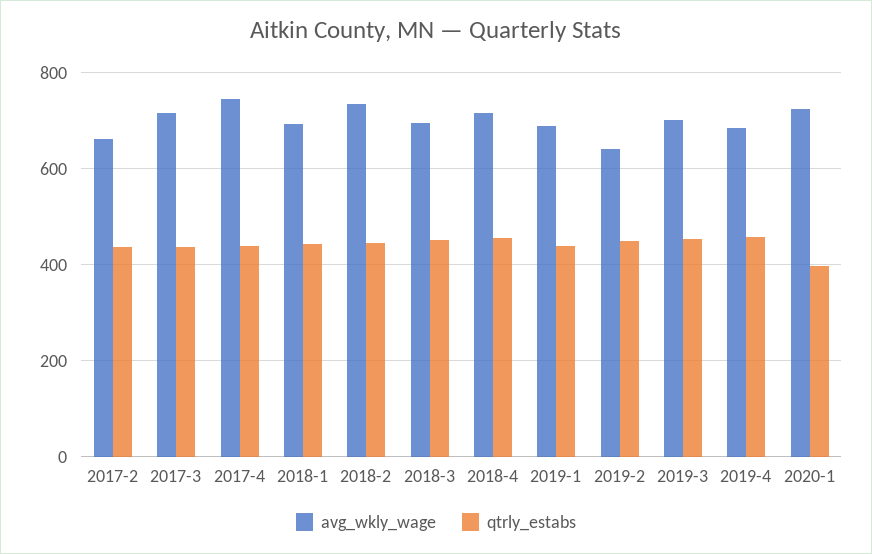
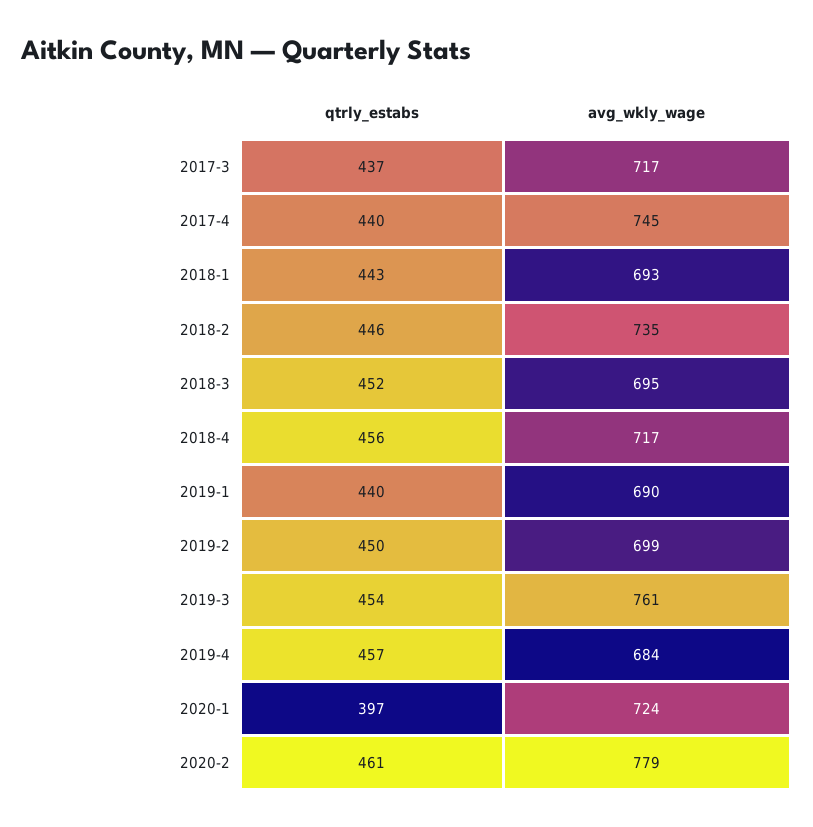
avg_wkly_wage, 2017-2: 660 -> none
qtrly_estabs, 2017-2: 440 -> none
avg_wkly_wage, 2019-2: 640 -> 699
avg_wkly_wage, 2019-3: 700 -> 761
qtrly_estabs, 2020-2: none -> 461
avg_wkly_wage, 2020-2: none -> 779

